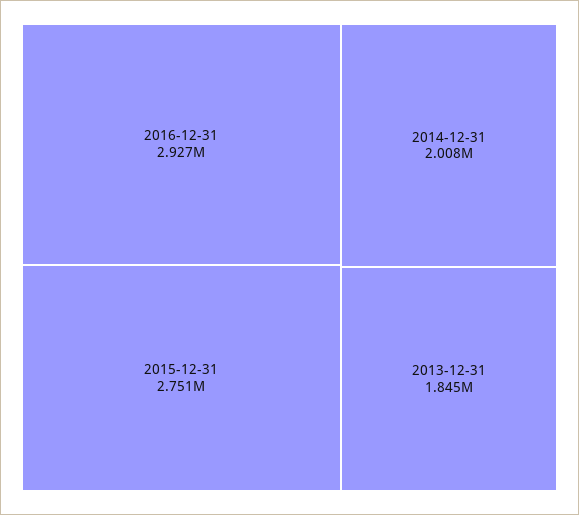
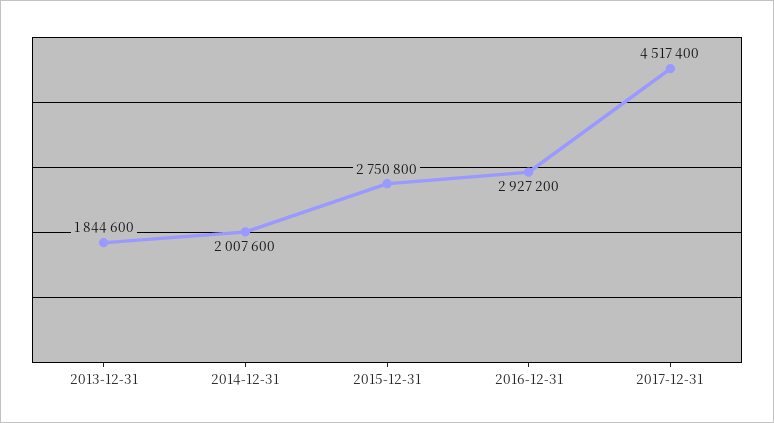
2017-12-31: none -> 4517400

